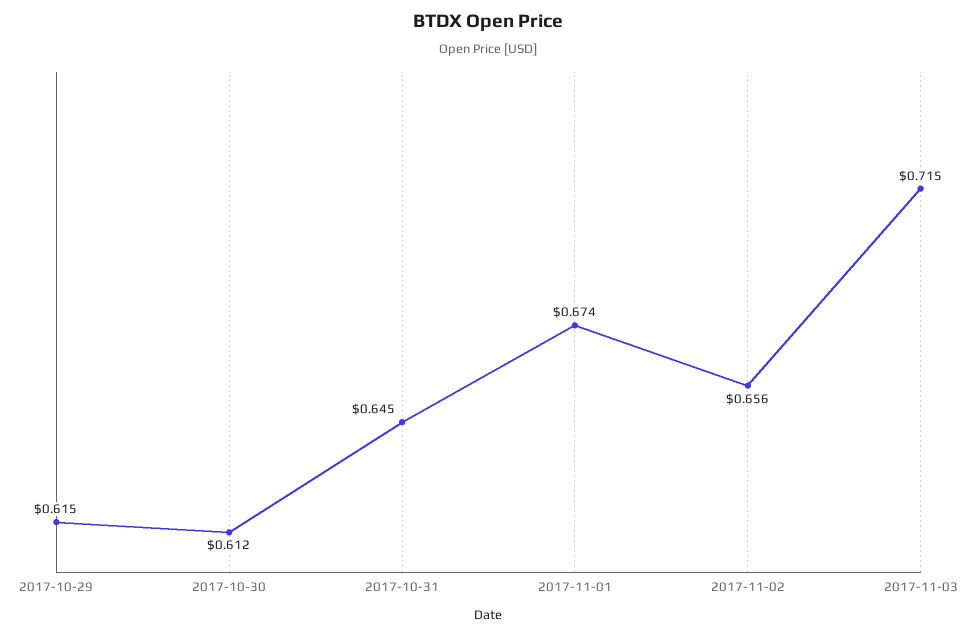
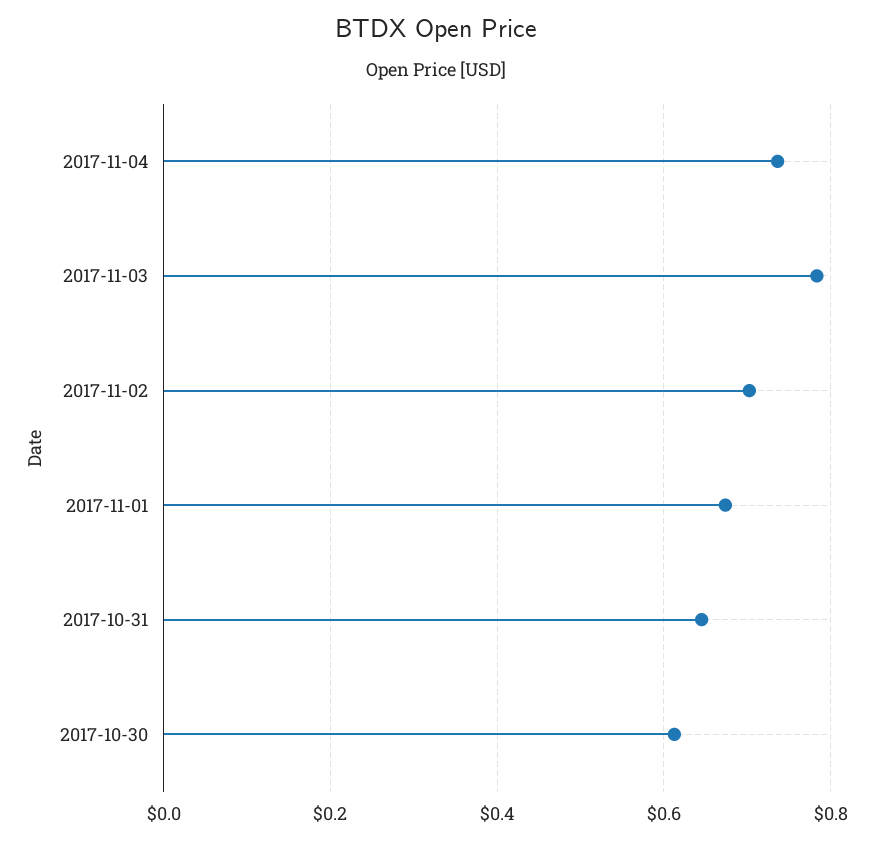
2017-10-29: 0.615 -> none
2017-11-02: 0.656 -> 0.7
2017-11-03: 0.715 -> 0.78
2017-11-04: none -> 0.74

